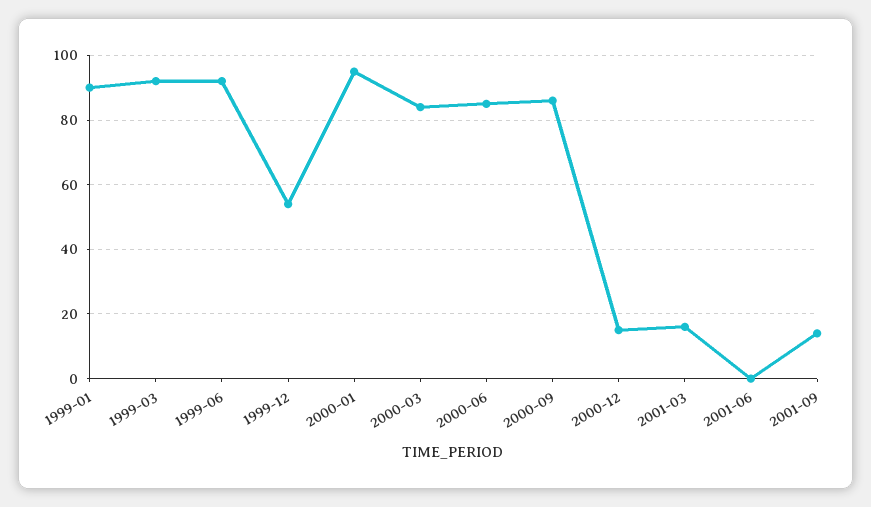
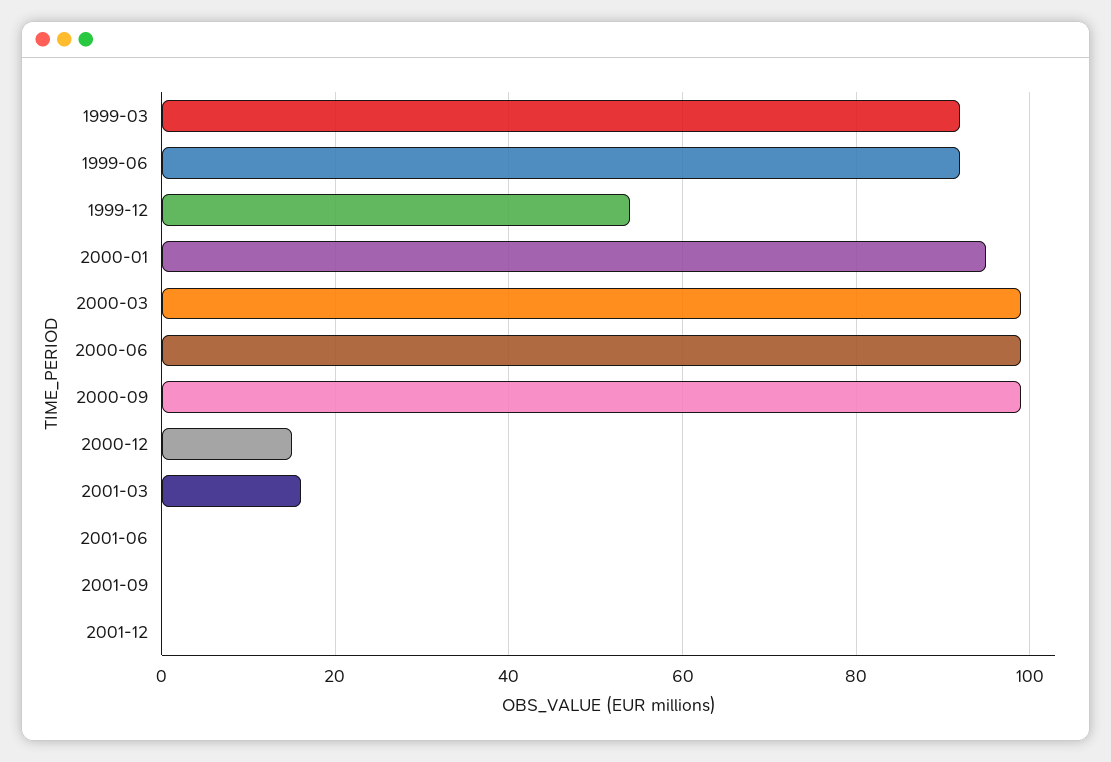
1999-01: 90 -> none
2000-03: 85 -> 100
2000-06: 85 -> 100
2000-09: 85 -> 100
2001-09: 15 -> 0
2001-12: none -> 0

